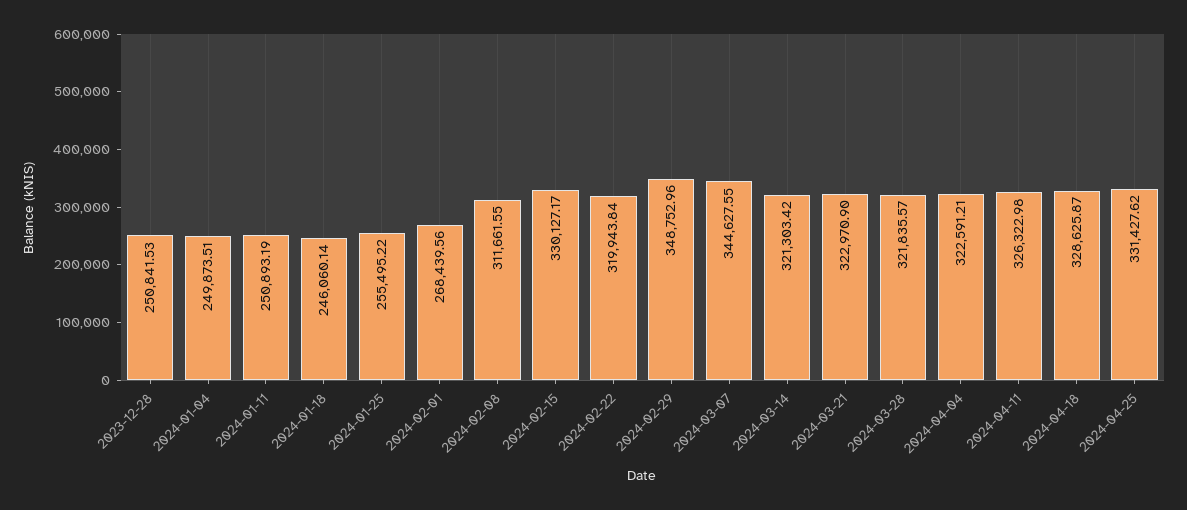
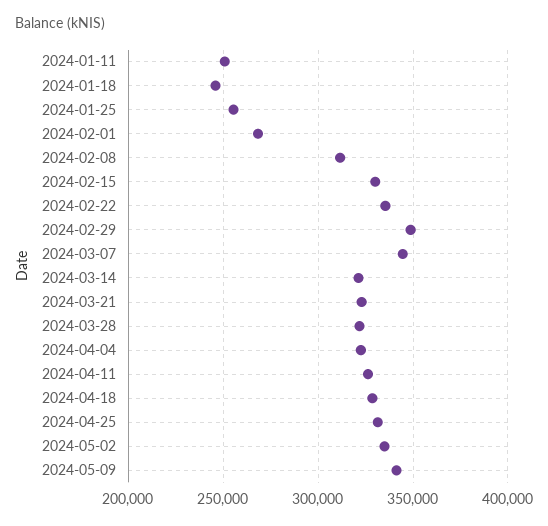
2023-12-28: 250841.53 -> none
2024-01-04: 249873.51 -> none
2024-02-22: 319943.84 -> 335000
2024-05-02: none -> 335000
2024-05-09: none -> 340000

